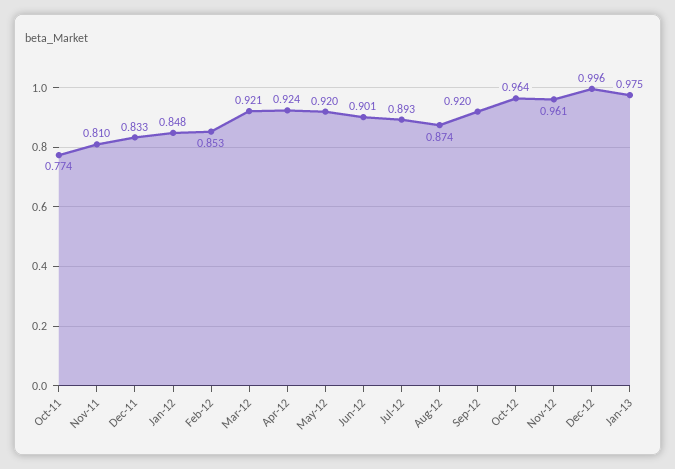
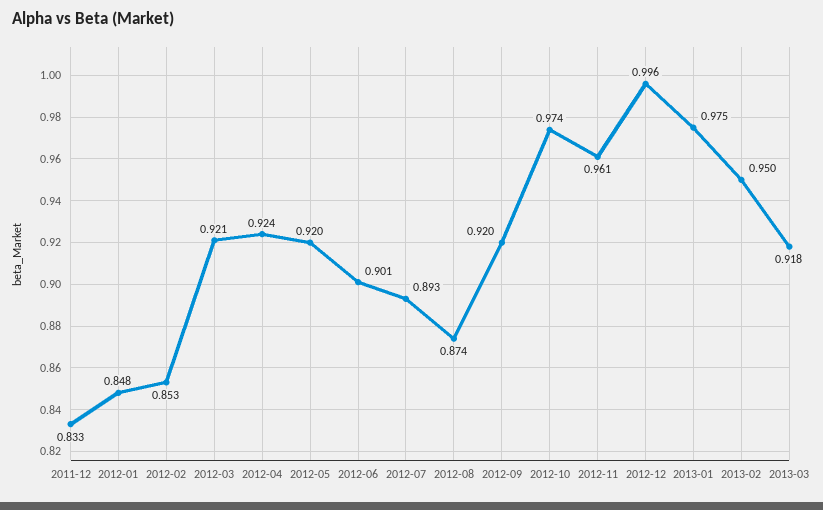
Oct-11: 0.774 -> none
Nov-11: 0.81 -> none
Oct-12: 0.964 -> 0.974
2013-02: none -> 0.95
2013-03: none -> 0.918

